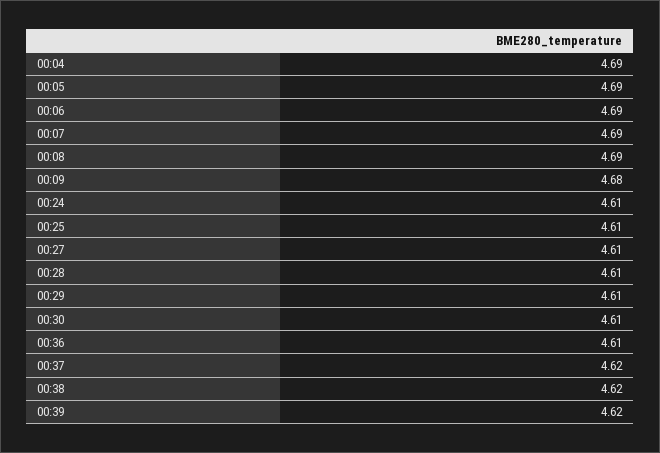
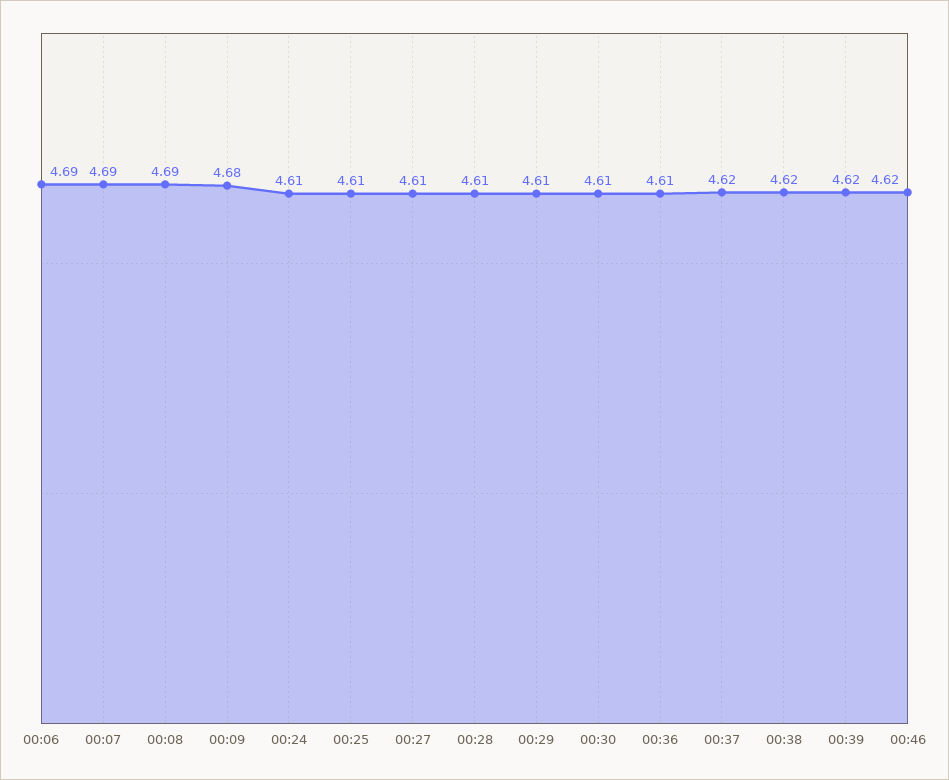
00:04: 4.69 -> none
00:05: 4.69 -> none
00:46: none -> 4.62

